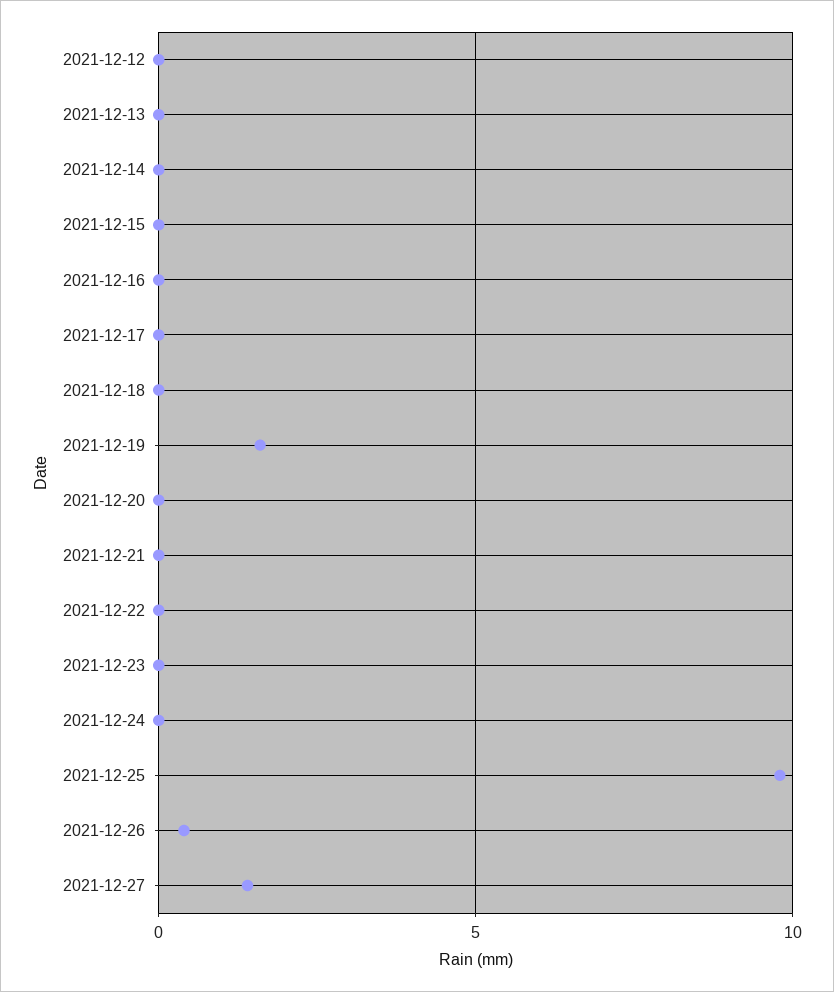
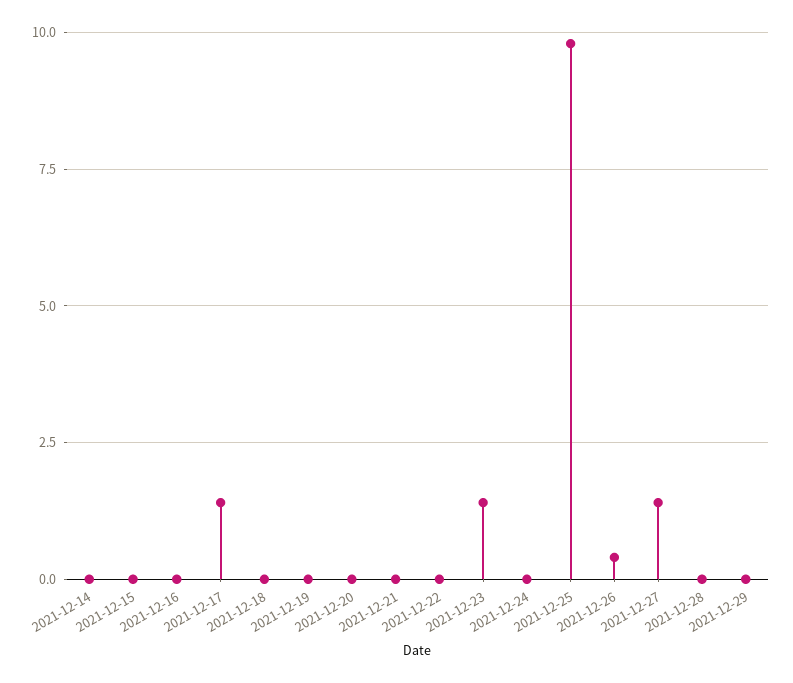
2021-12-12: 0 -> none
2021-12-13: 0 -> none
2021-12-17: 0 -> 1.5
2021-12-19: 1.5 -> 0
2021-12-23: 0 -> 1.5
2021-12-28: none -> 0
2021-12-29: none -> 0

